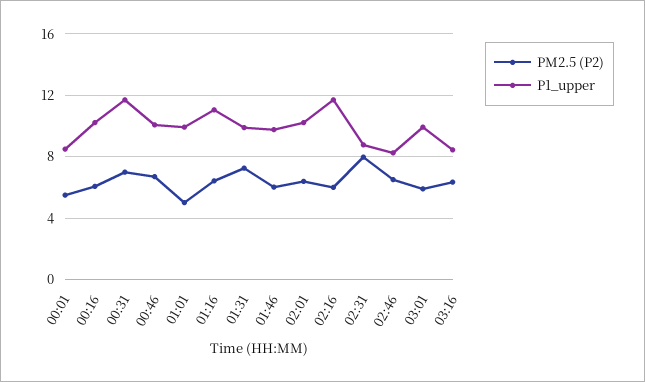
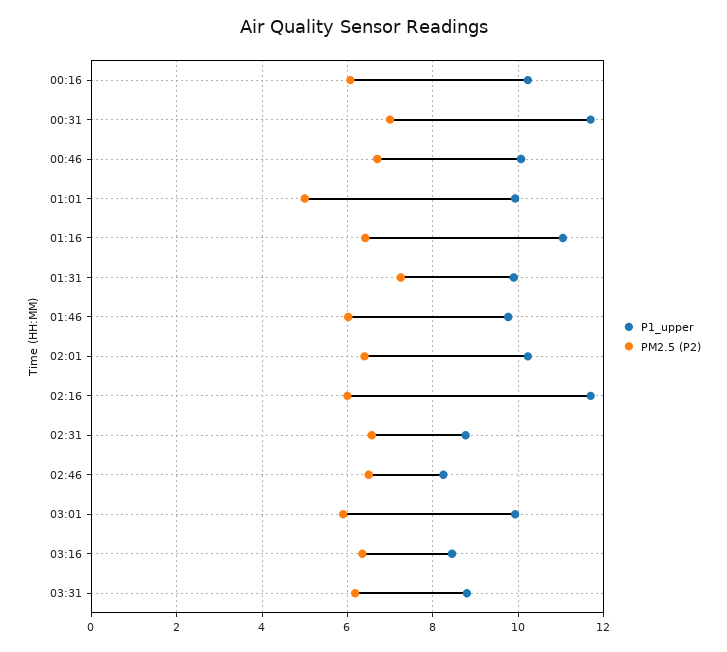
PM2.5 (P2), 00:01: 5.5 -> none
P1_upper, 00:01: 8.5 -> none
PM2.5 (P2), 02:31: 8 -> 6.6
P1_upper, 03:31: none -> 8.8
PM2.5 (P2), 03:31: none -> 6.2

